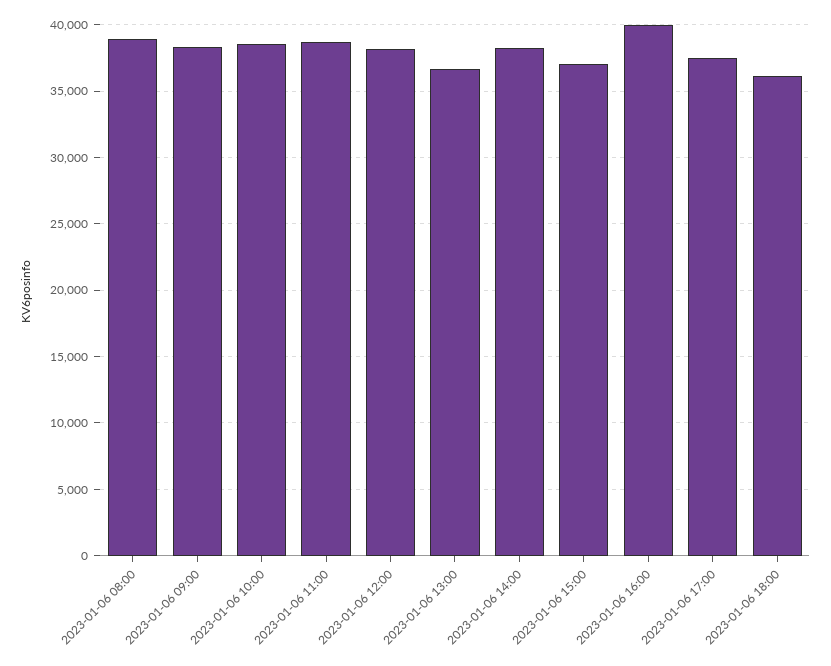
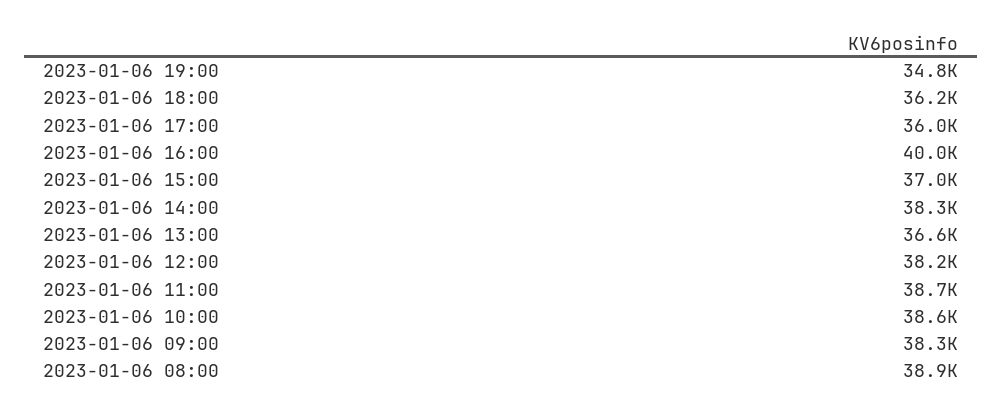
2023-01-06 17:00: 37500 -> 36000
2023-01-06 19:00: none -> 34800

